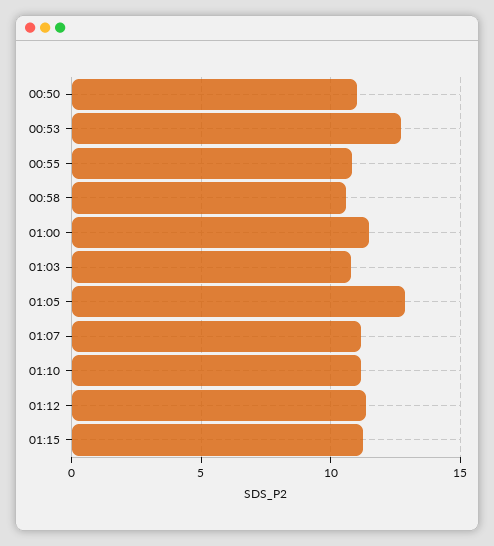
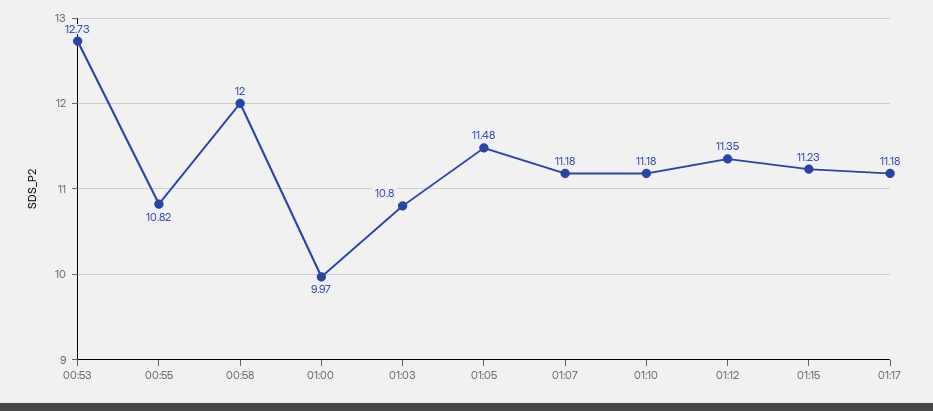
00:50: 11 -> none
00:58: 10.5 -> 12
01:00: 11.5 -> 9.97
01:05: 13 -> 11.48
01:17: none -> 11.18

